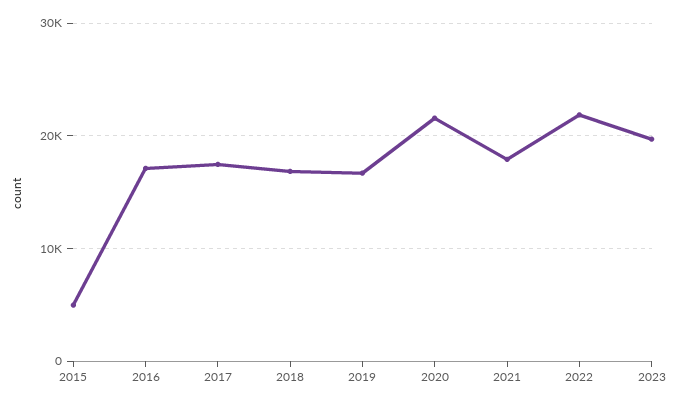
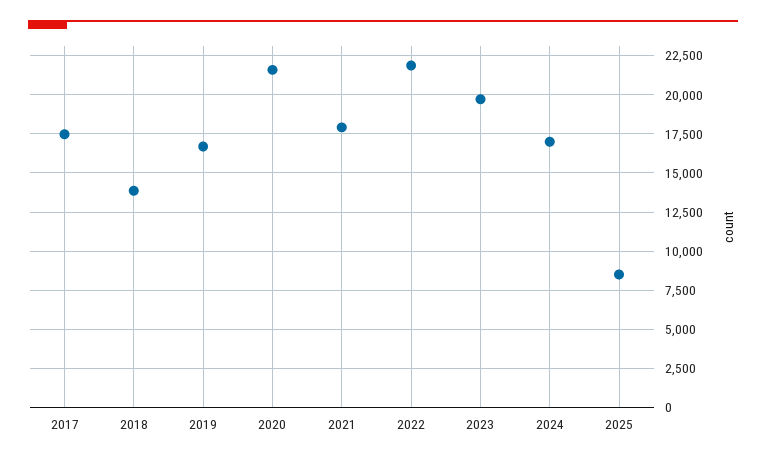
2015: 5000 -> none
2016: 17000 -> none
2018: 17000 -> 14000
2024: none -> 17000
2025: none -> 8500

